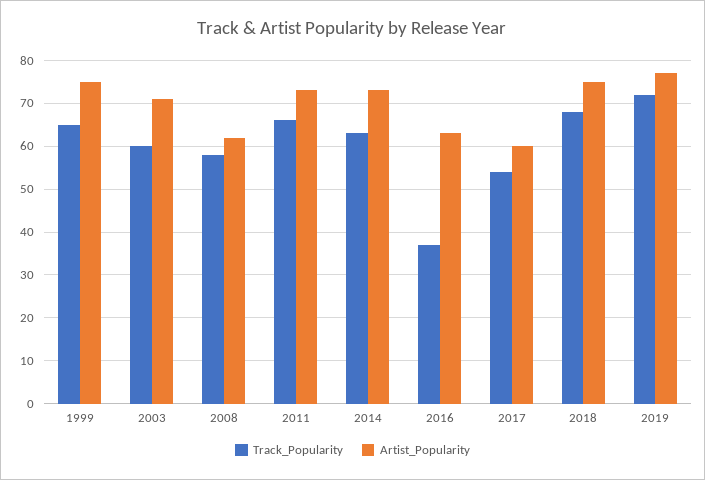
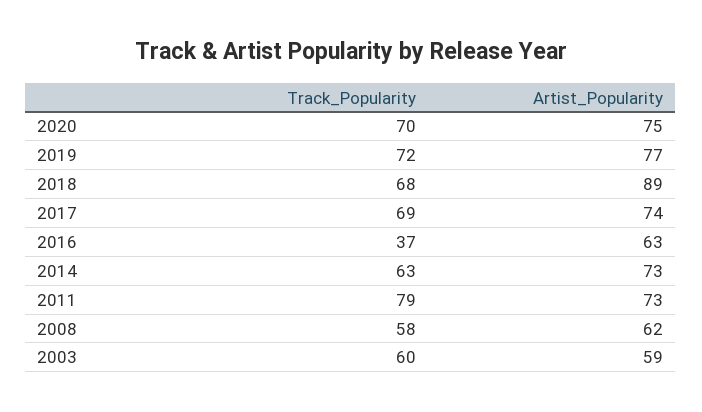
Track_Popularity, 1999: 65 -> none
Artist_Popularity, 1999: 75 -> none
Artist_Popularity, 2003: 70 -> 59
Track_Popularity, 2011: 65 -> 79
Track_Popularity, 2017: 55 -> 69
Artist_Popularity, 2017: 60 -> 74
Artist_Popularity, 2018: 75 -> 89
Track_Popularity, 2020: none -> 70
Artist_Popularity, 2020: none -> 75

